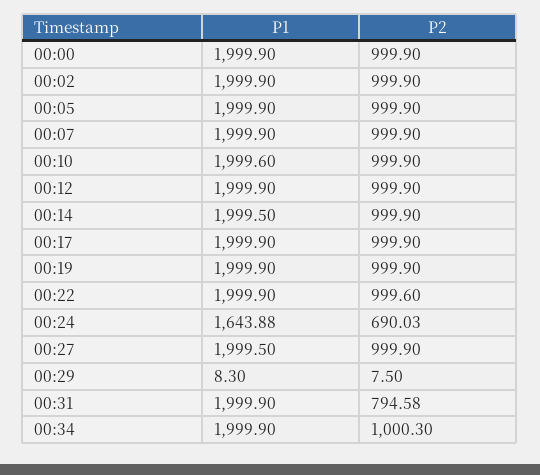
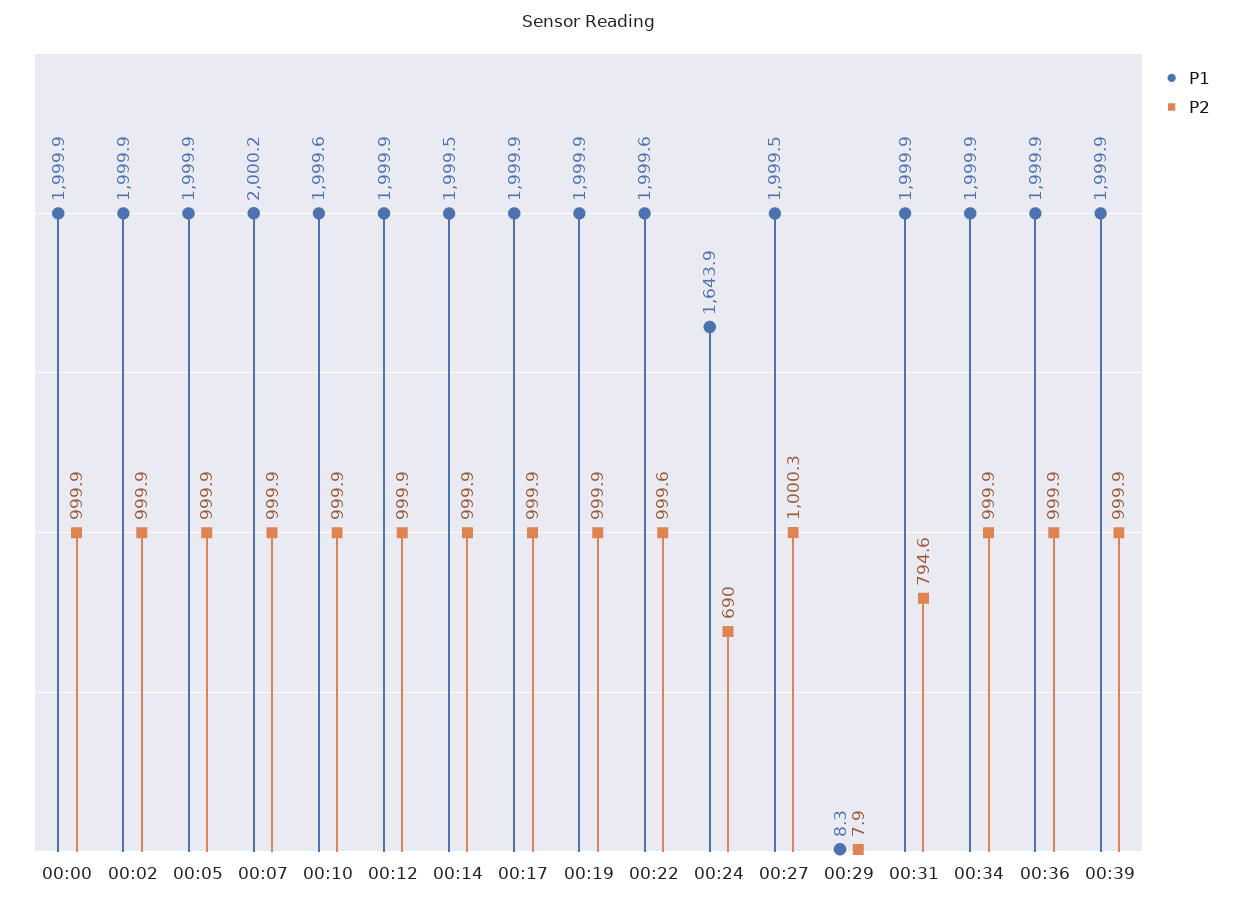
P1, 00:07: 1999.9 -> 2000.2
P1, 00:22: 1999.9 -> 1999.6
P2, 00:27: 999.9 -> 1000.3
P2, 00:29: 7.5 -> 7.9
P2, 00:34: 1000.3 -> 999.9
P1, 00:36: none -> 1999.9
P2, 00:36: none -> 999.9
P1, 00:39: none -> 1999.9
P2, 00:39: none -> 999.9

